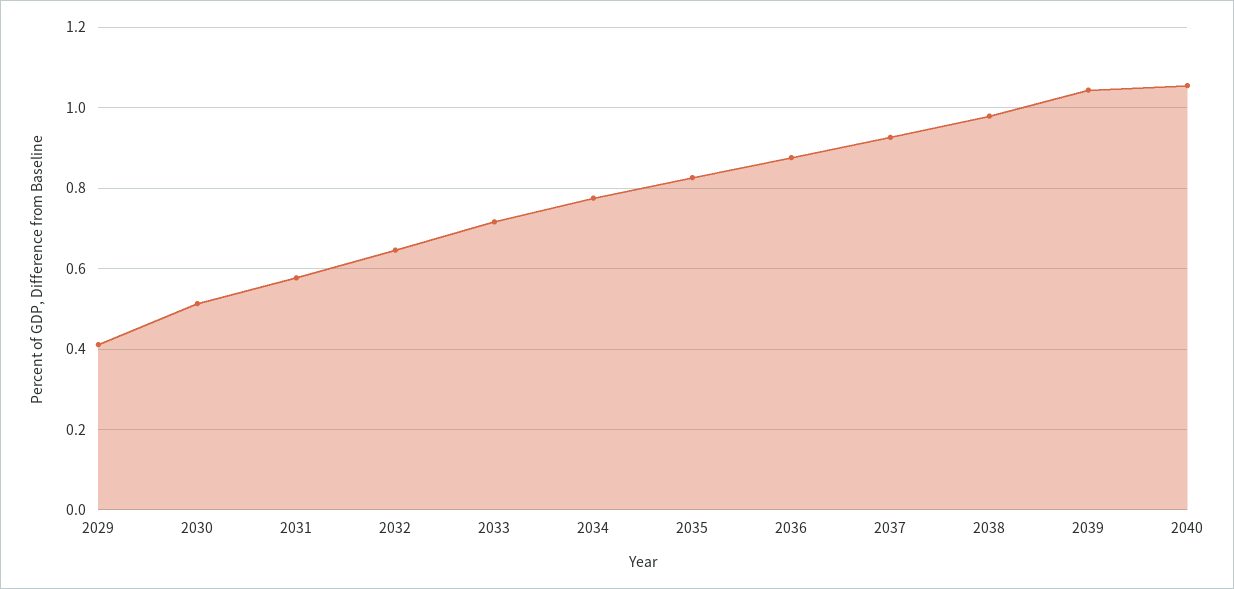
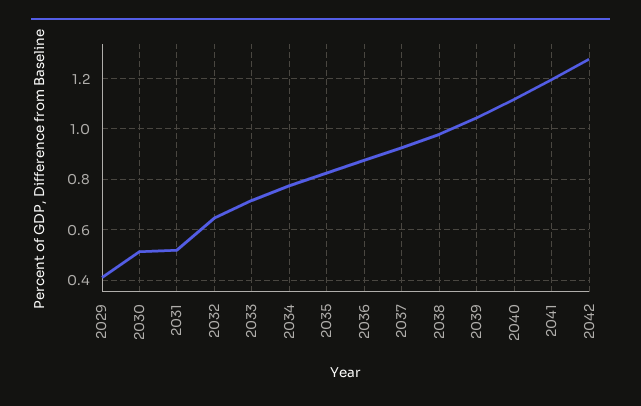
2031: 0.58 -> 0.525
2040: 1.06 -> 1.125
2041: none -> 1.2
2042: none -> 1.275

